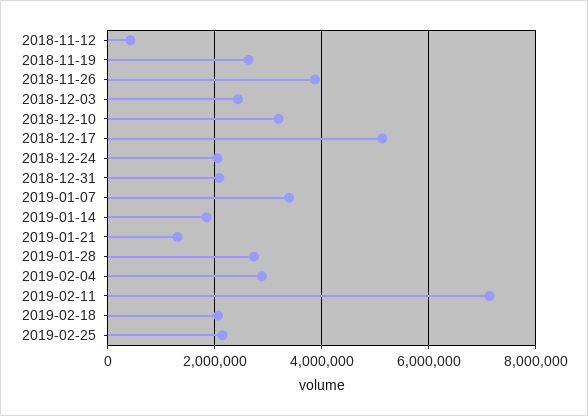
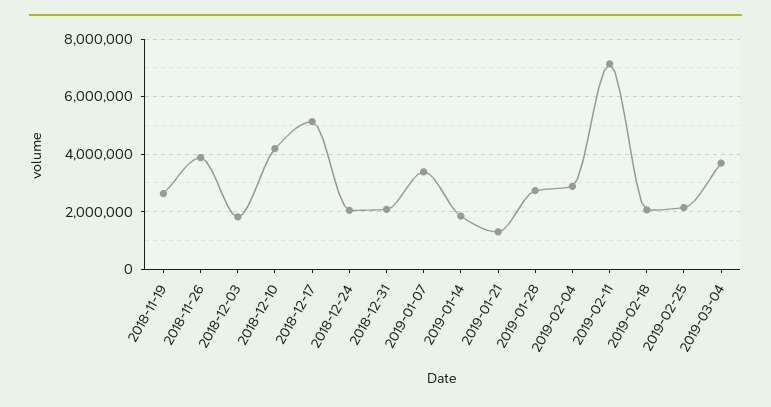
2018-11-12: 400000 -> none
2018-12-03: 2400000 -> 1750000
2018-12-10: 3200000 -> 4250000
2019-03-04: none -> 3750000

